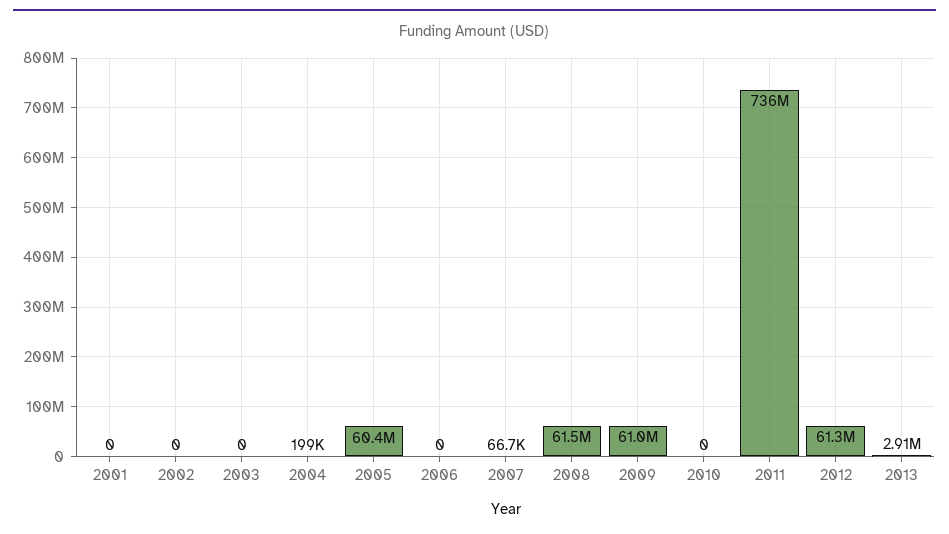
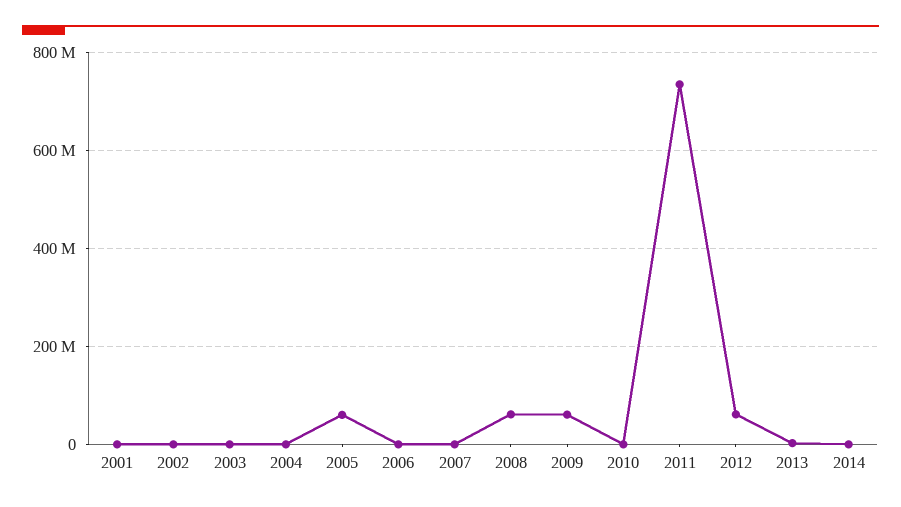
2014: none -> 0

